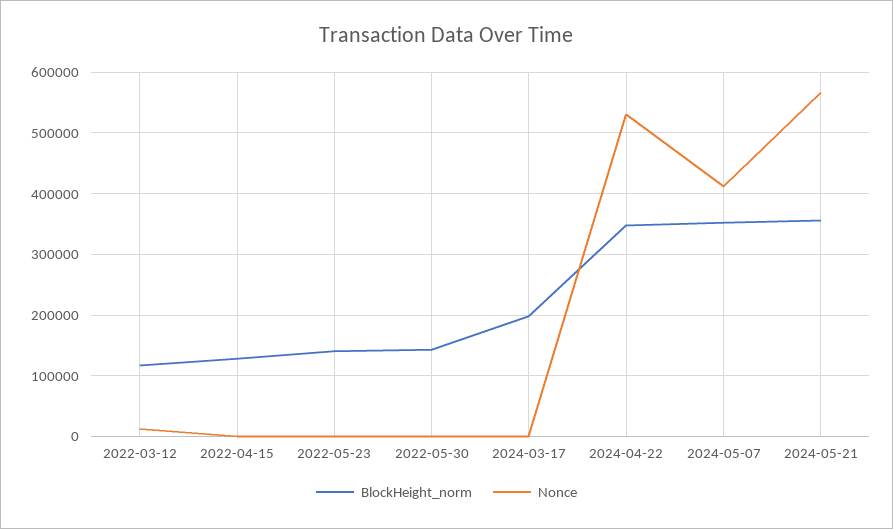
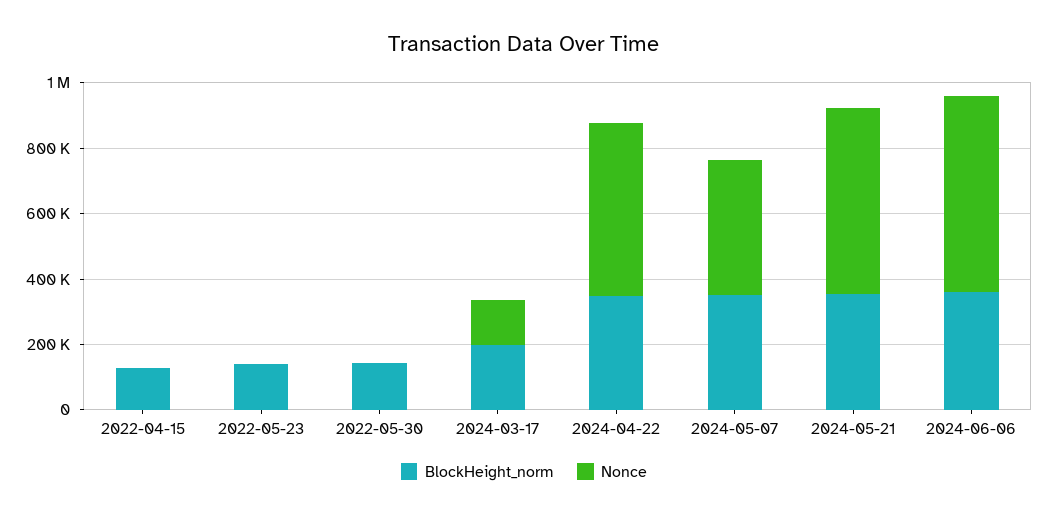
BlockHeight_norm, 2022-03-12: 120000 -> none
Nonce, 2022-03-12: 10000 -> none
Nonce, 2024-03-17: 0 -> 150000
BlockHeight_norm, 2024-06-06: none -> 350000
Nonce, 2024-06-06: none -> 600000

